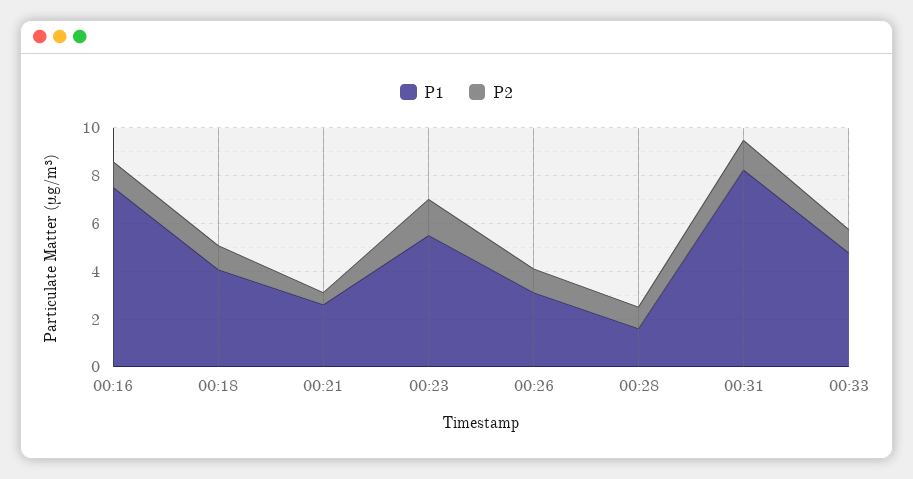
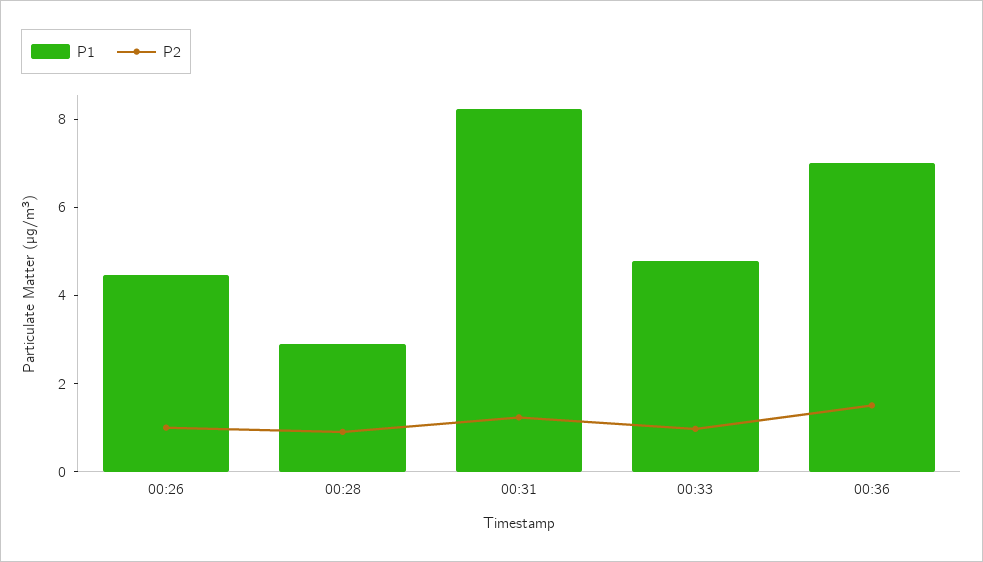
P1, 00:16: 7.5 -> none
P2, 00:16: 1 -> none
P1, 00:18: 4 -> none
P2, 00:18: 1 -> none
P1, 00:21: 2.5 -> none
P2, 00:21: 0.5 -> none
P1, 00:23: 5.5 -> none
P2, 00:23: 1.5 -> none
P1, 00:26: 3 -> 4.5
P1, 00:28: 1.5 -> 3
P1, 00:36: none -> 7
P2, 00:36: none -> 1.5

